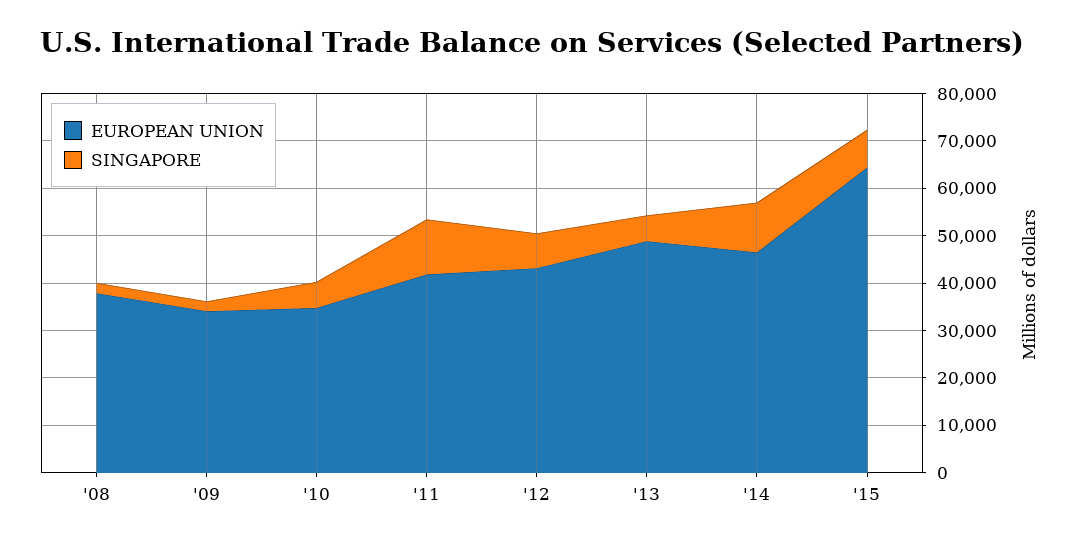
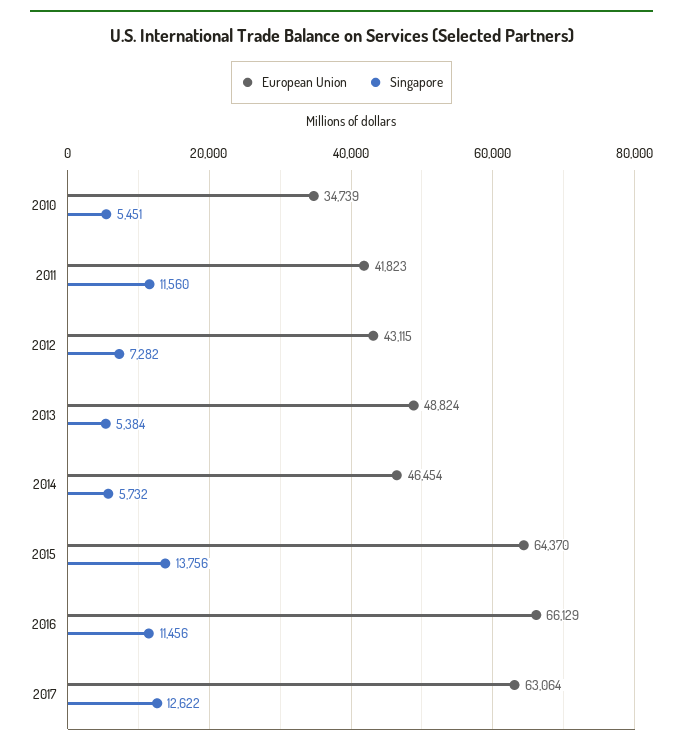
EUROPEAN UNION, '08: 38000 -> none
SINGAPORE, '08: 2000 -> none
EUROPEAN UNION, '09: 34000 -> none
SINGAPORE, '09: 2000 -> none
SINGAPORE, '14: 10000 -> 5732
SINGAPORE, '15: 8000 -> 13756
EUROPEAN UNION, 2016: none -> 66129
SINGAPORE, 2016: none -> 11456
EUROPEAN UNION, 2017: none -> 63064
SINGAPORE, 2017: none -> 12622

